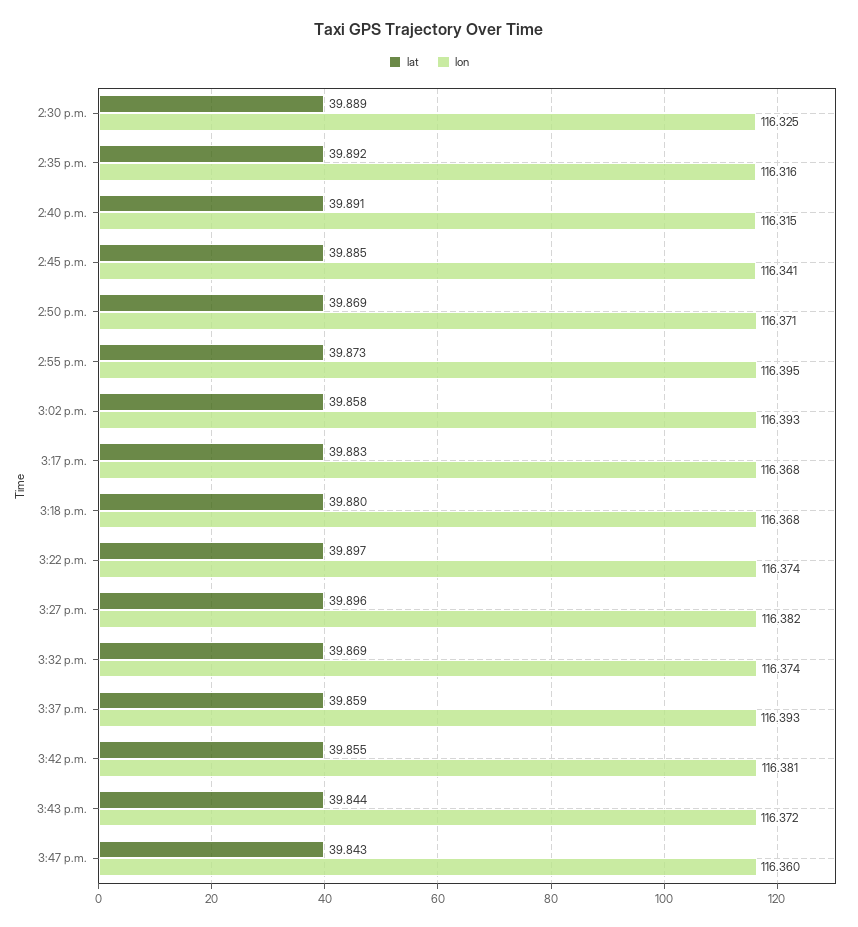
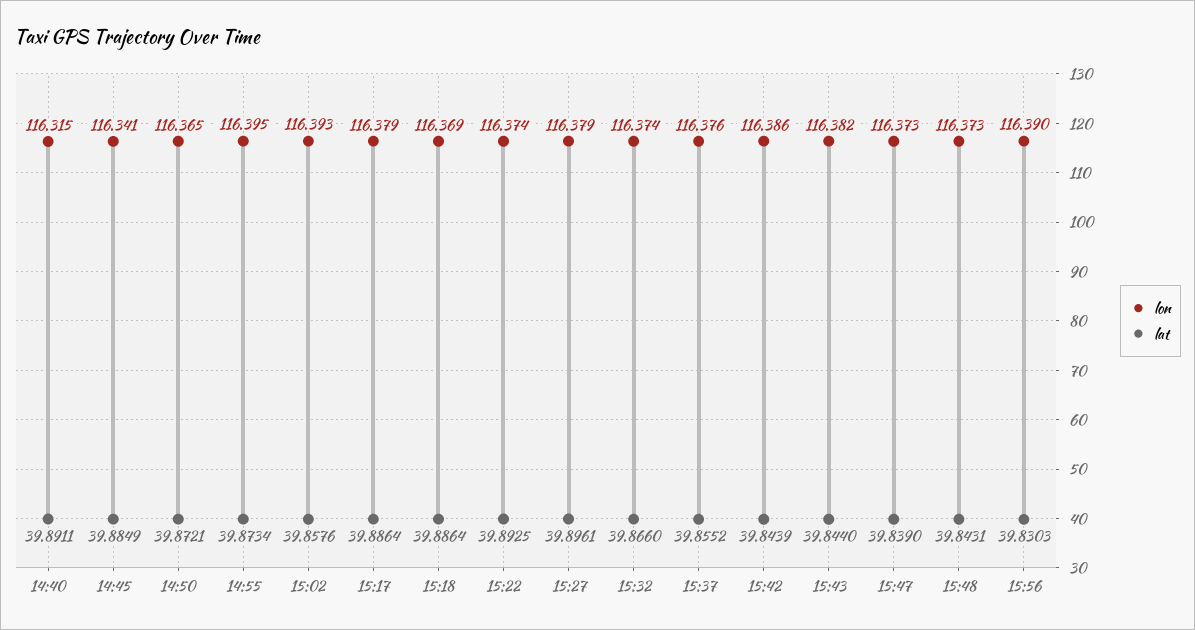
lat, 2:30 p.m.: 39.889 -> none
lon, 2:30 p.m.: 116.325 -> none
lat, 2:35 p.m.: 39.892 -> none
lon, 2:35 p.m.: 116.316 -> none
lat, 2:50 p.m.: 39.869 -> 39.8721
lon, 2:50 p.m.: 116.371 -> 116.365
lat, 3:17 p.m.: 39.883 -> 39.8864
lon, 3:17 p.m.: 116.368 -> 116.379
lat, 3:18 p.m.: 39.88 -> 39.8864
lon, 3:18 p.m.: 116.368 -> 116.369
lat, 3:22 p.m.: 39.897 -> 39.8925
lon, 3:27 p.m.: 116.382 -> 116.379
lat, 3:32 p.m.: 39.869 -> 39.866
lat, 3:37 p.m.: 39.859 -> 39.8552
lon, 3:37 p.m.: 116.393 -> 116.376
lat, 3:42 p.m.: 39.855 -> 39.8439
lon, 3:42 p.m.: 116.381 -> 116.386
lon, 3:43 p.m.: 116.372 -> 116.382
lat, 3:47 p.m.: 39.843 -> 39.839
lon, 3:47 p.m.: 116.36 -> 116.373
lon, 15:48: none -> 116.373
lat, 15:48: none -> 39.8431
lon, 15:56: none -> 116.39
lat, 15:56: none -> 39.8303

